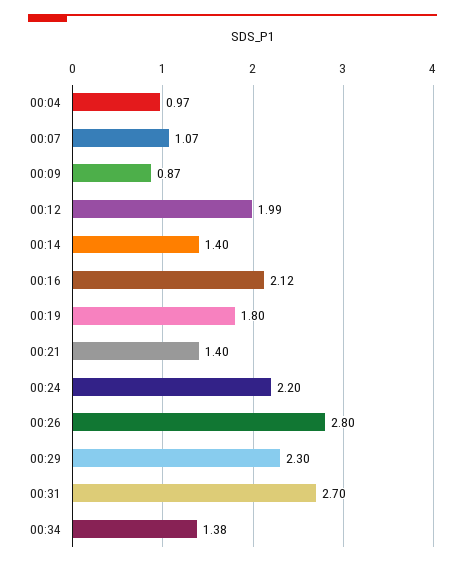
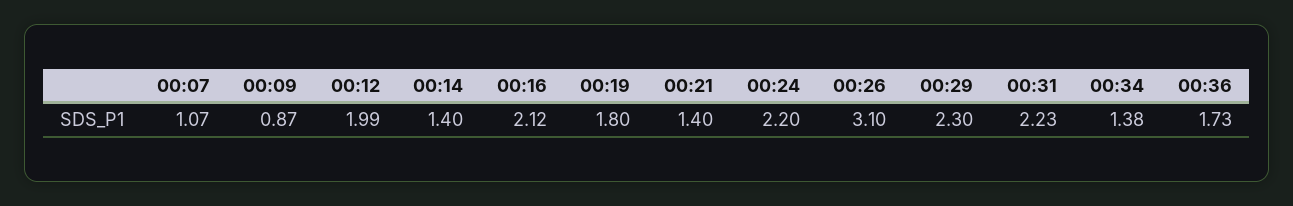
00:04: 0.97 -> none
00:26: 2.8 -> 3.1
00:31: 2.7 -> 2.23
00:36: none -> 1.73

